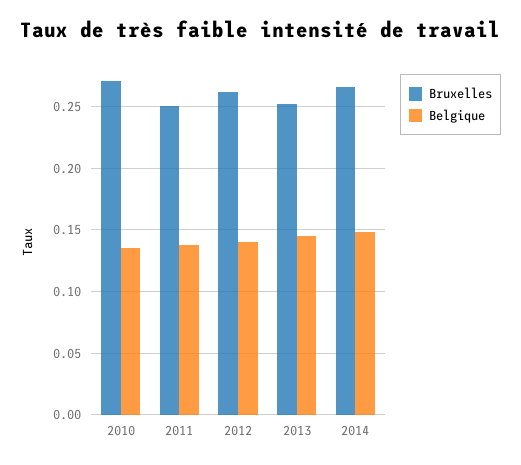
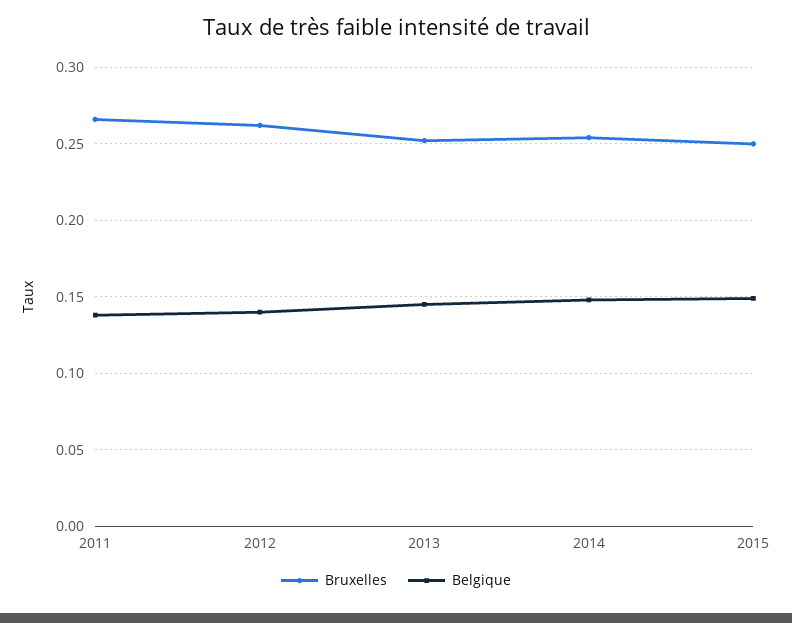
Bruxelles, 2010: 0.27 -> none
Belgique, 2010: 0.135 -> none
Bruxelles, 2011: 0.25 -> 0.265
Bruxelles, 2014: 0.265 -> 0.255
Bruxelles, 2015: none -> 0.25
Belgique, 2015: none -> 0.15

